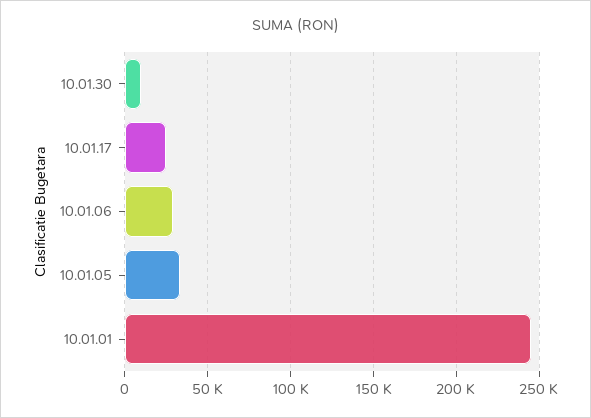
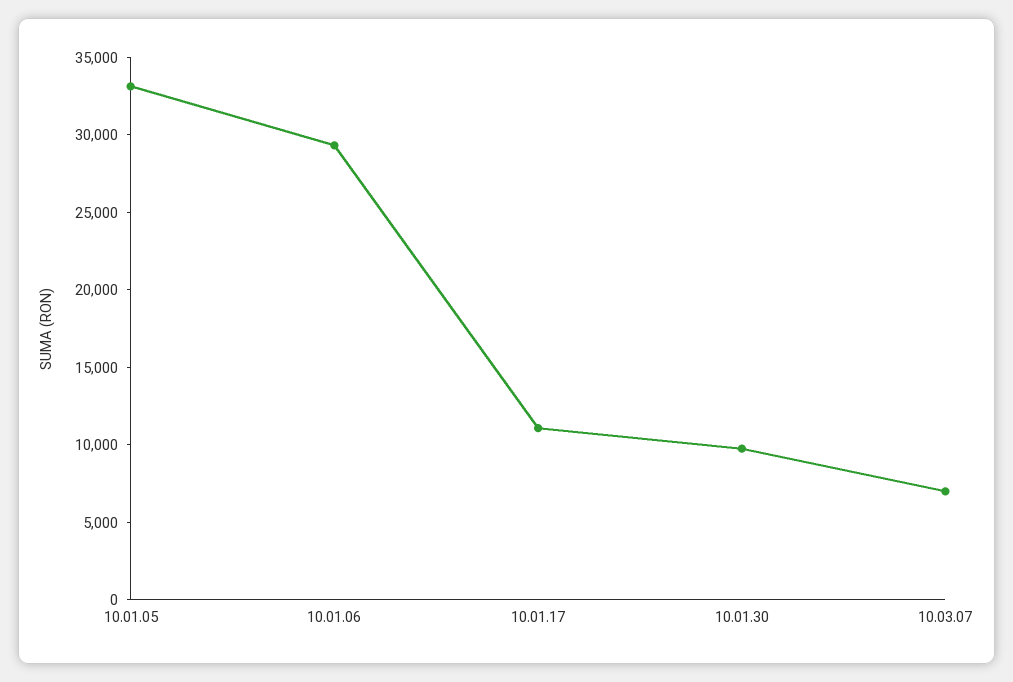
10.01.17: 25000 -> 11000
10.01.01: 245000 -> none
10.03.07: none -> 7000

